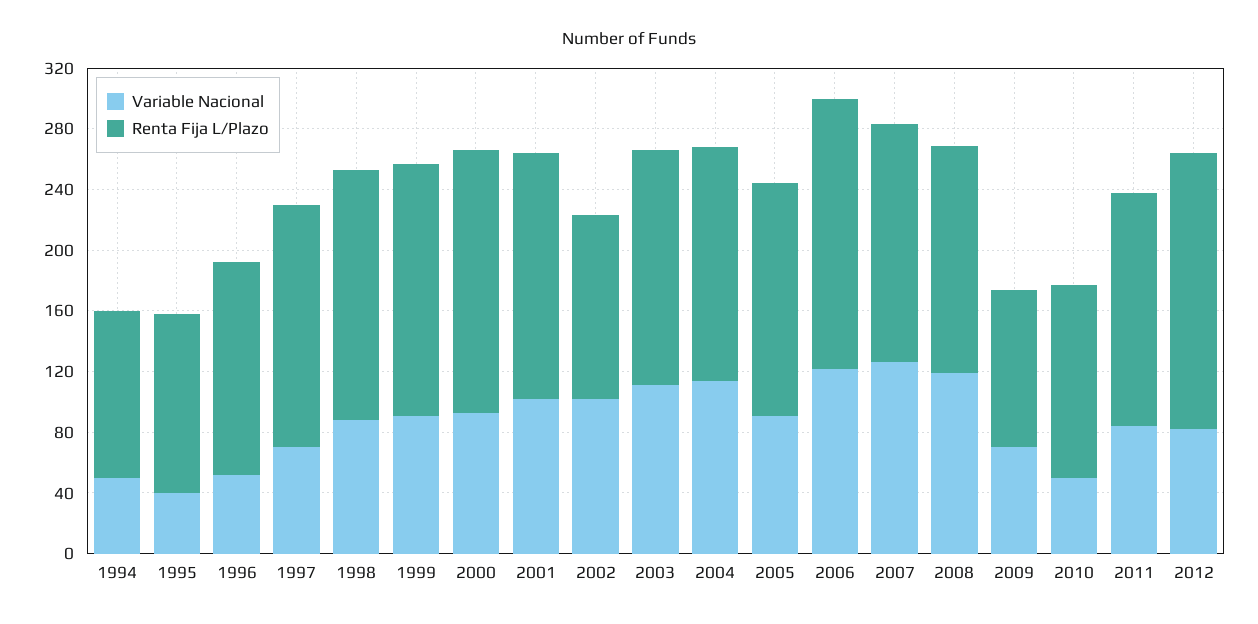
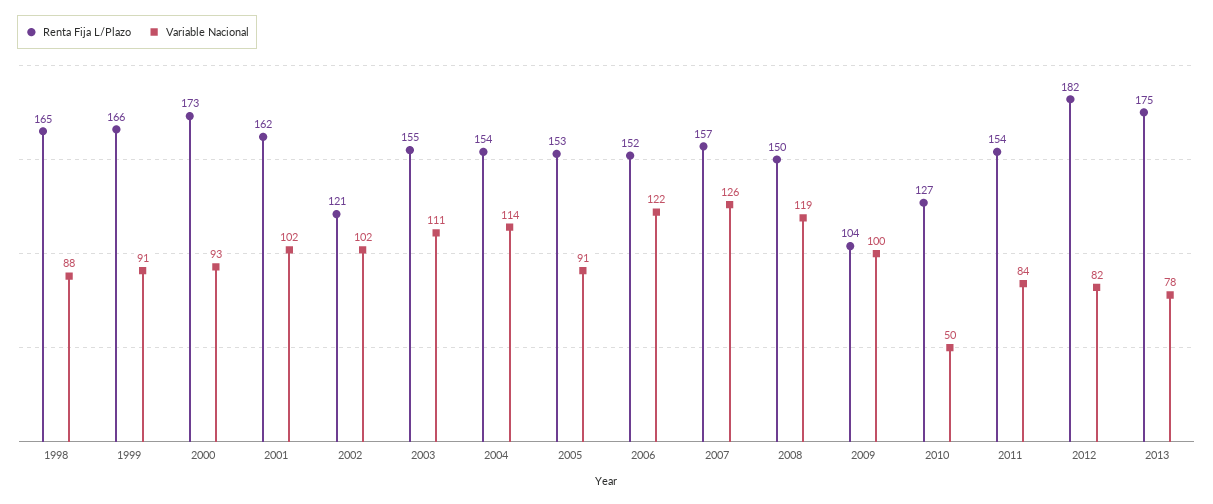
Variable Nacional, 1994: 50 -> none
Renta Fija L/Plazo, 1994: 110 -> none
Variable Nacional, 1995: 40 -> none
Renta Fija L/Plazo, 1995: 120 -> none
Variable Nacional, 1996: 50 -> none
Renta Fija L/Plazo, 1996: 140 -> none
Variable Nacional, 1997: 70 -> none
Renta Fija L/Plazo, 1997: 160 -> none
Renta Fija L/Plazo, 2006: 180 -> 152
Variable Nacional, 2009: 70 -> 100
Renta Fija L/Plazo, 2013: none -> 175
Variable Nacional, 2013: none -> 78

